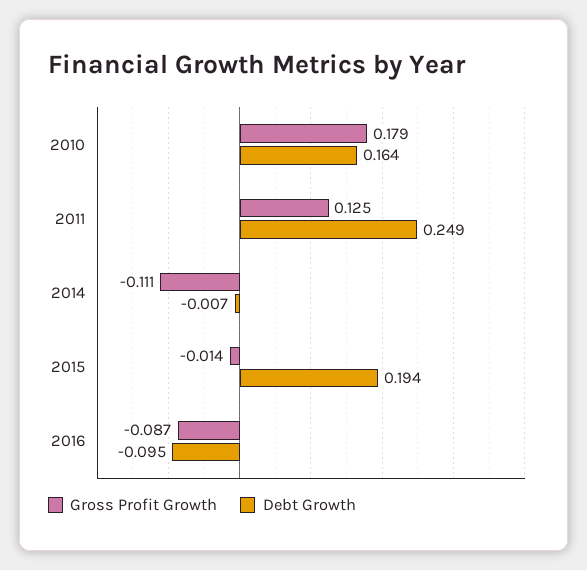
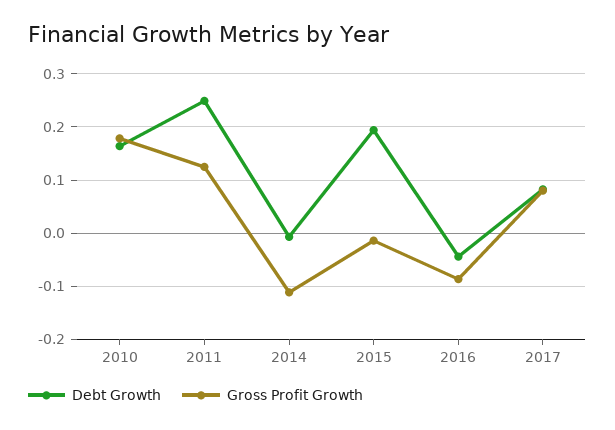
Debt Growth, 2016: -0.095 -> -0.04
Debt Growth, 2017: none -> 0.08
Gross Profit Growth, 2017: none -> 0.08

